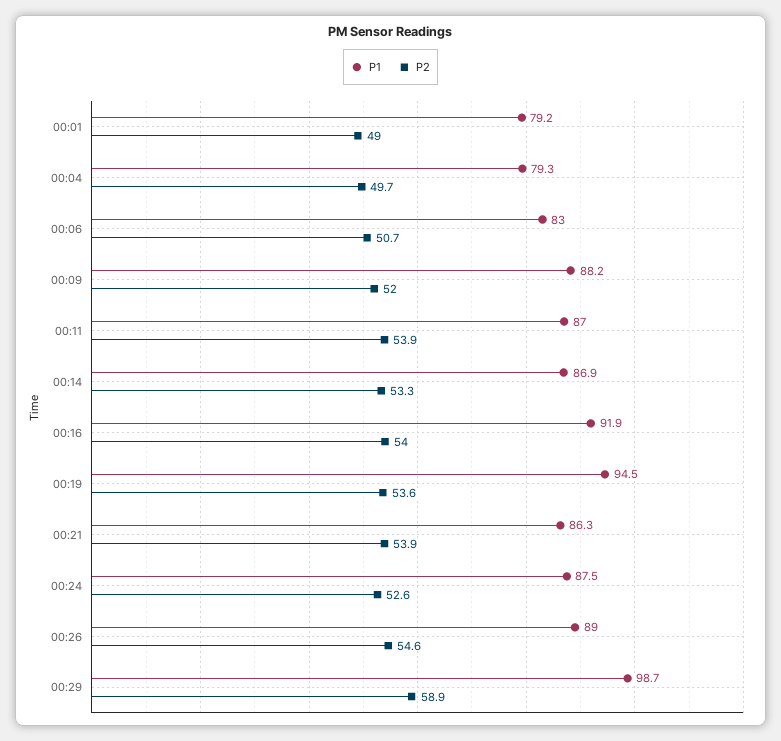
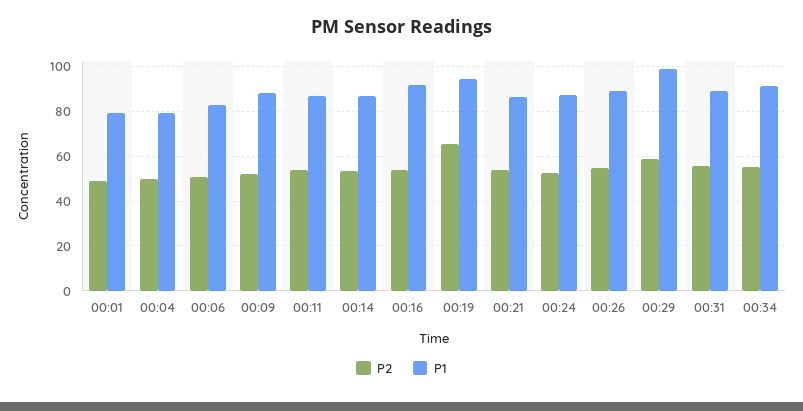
P2, 00:19: 53.6 -> 65
P2, 00:31: none -> 55
P1, 00:31: none -> 90
P2, 00:34: none -> 55
P1, 00:34: none -> 90

